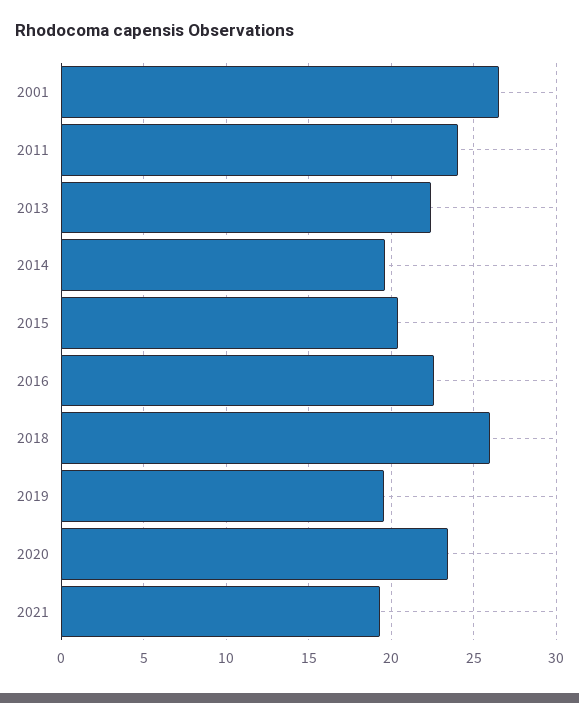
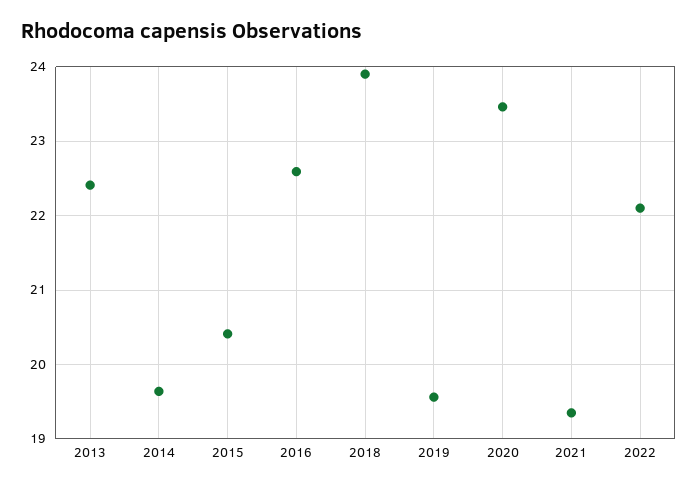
2001: 26.5 -> none
2011: 24 -> none
2018: 26 -> 23.9
2022: none -> 22.1

